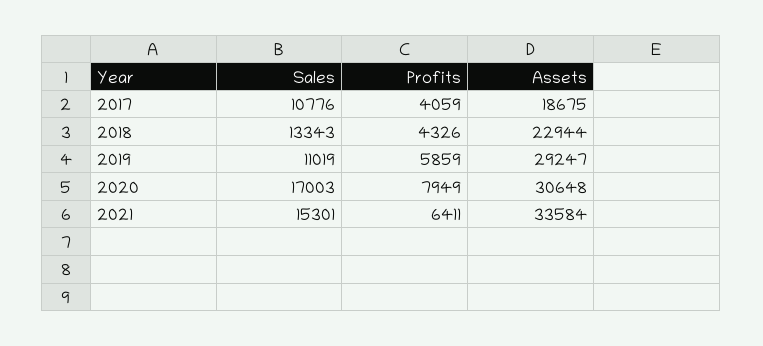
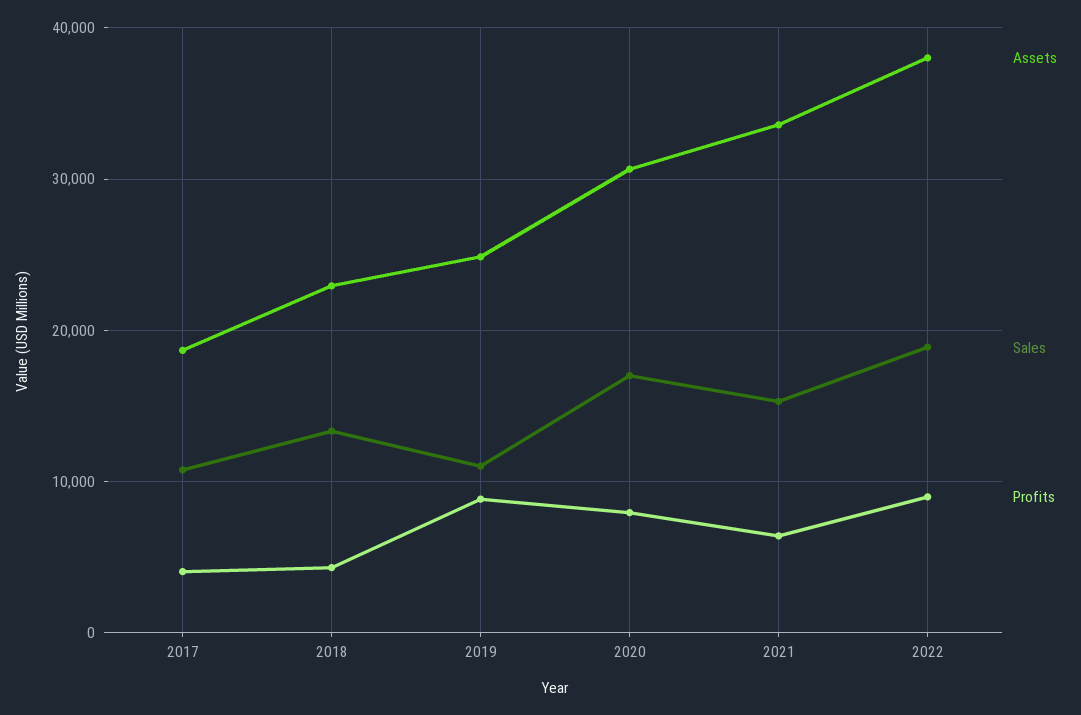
Profits, 2019: 5859 -> 9000
Assets, 2019: 29247 -> 25000
Assets, 2022: none -> 38000
Sales, 2022: none -> 19000
Profits, 2022: none -> 9000

